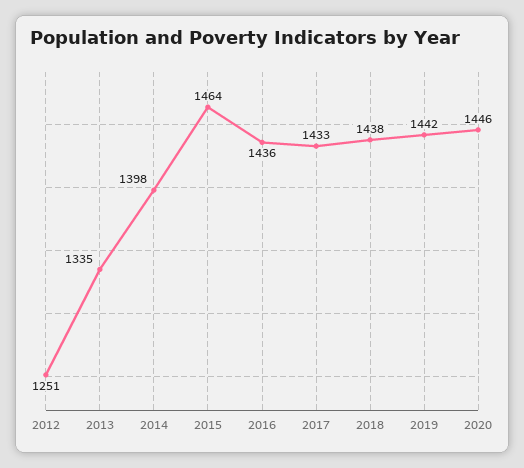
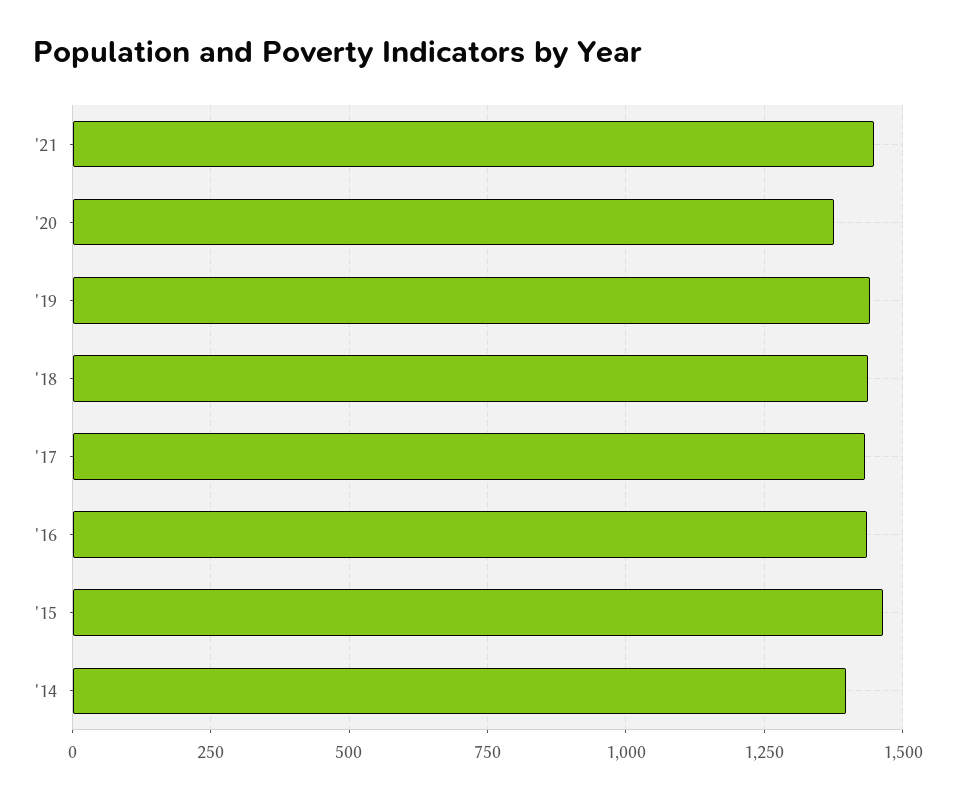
2012: 1251 -> none
2013: 1335 -> none
2020: 1446 -> 1375
'21: none -> 1450

